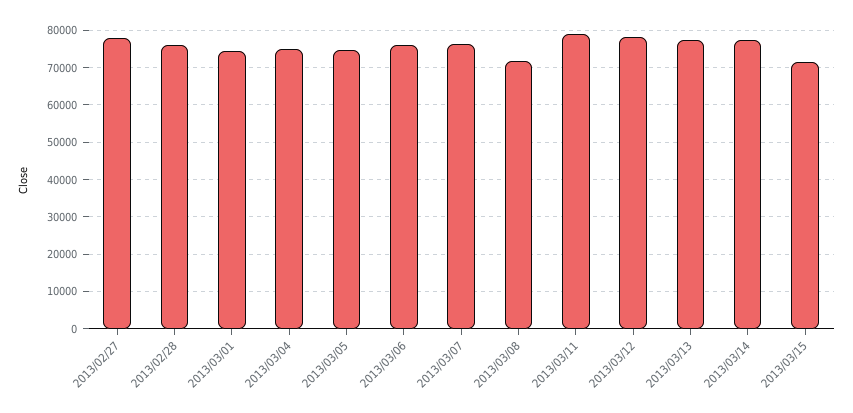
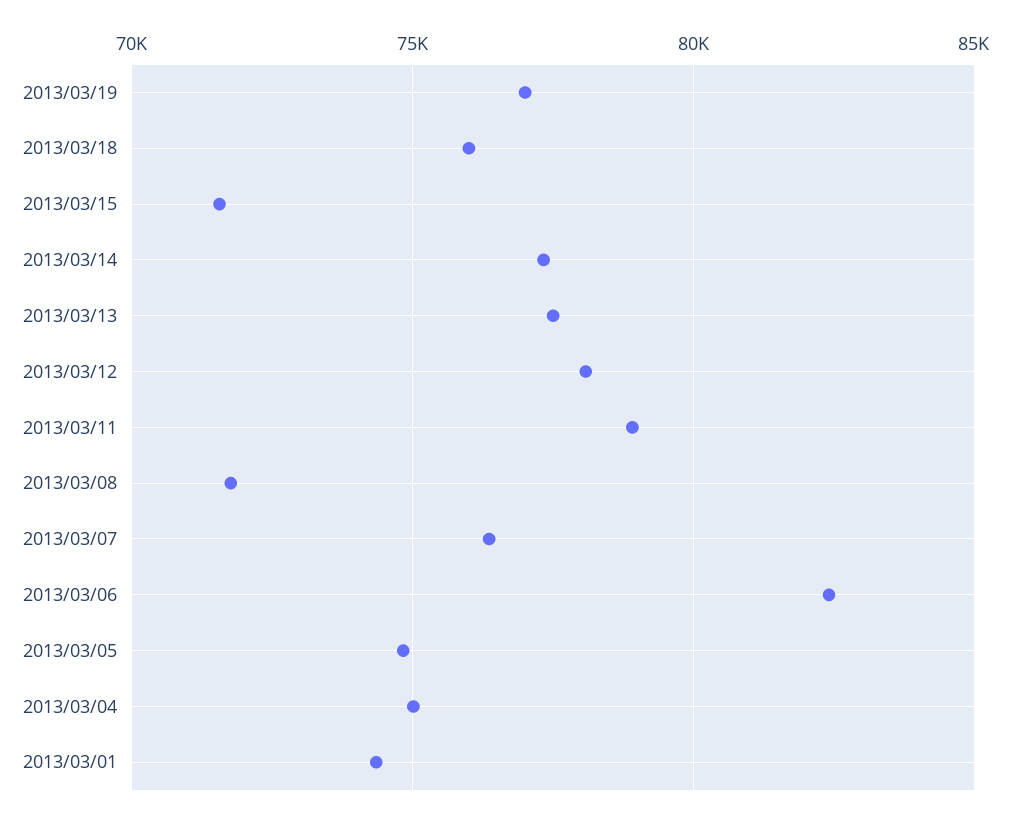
2013/02/27: 78000 -> none
2013/02/28: 76000 -> none
2013/03/06: 76000 -> 82500
2013/03/19: none -> 77000
2013/03/18: none -> 76000

